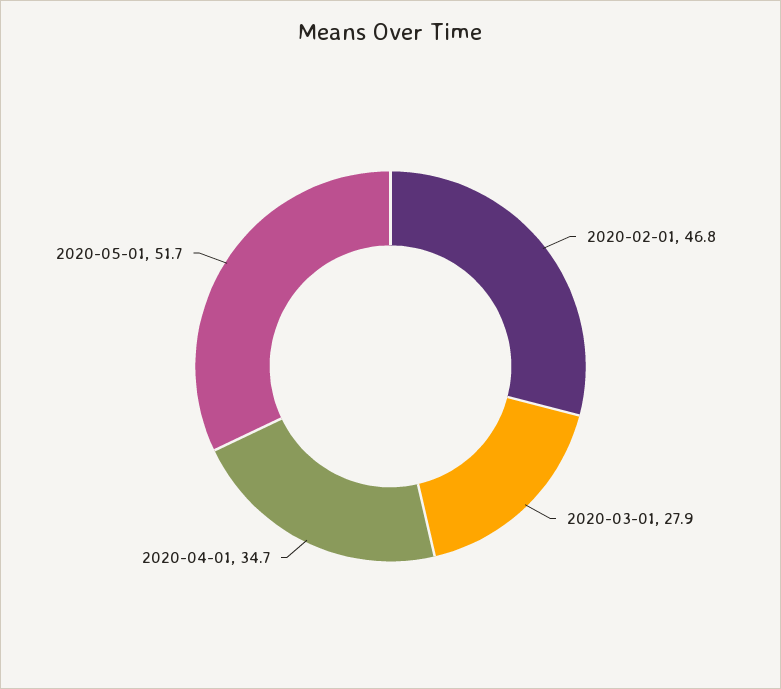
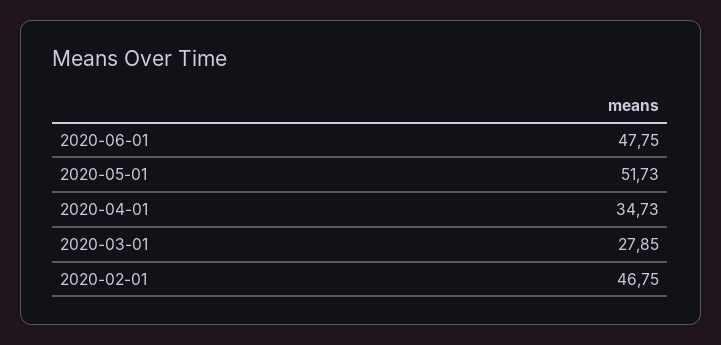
2020-06-01: none -> 47.75

